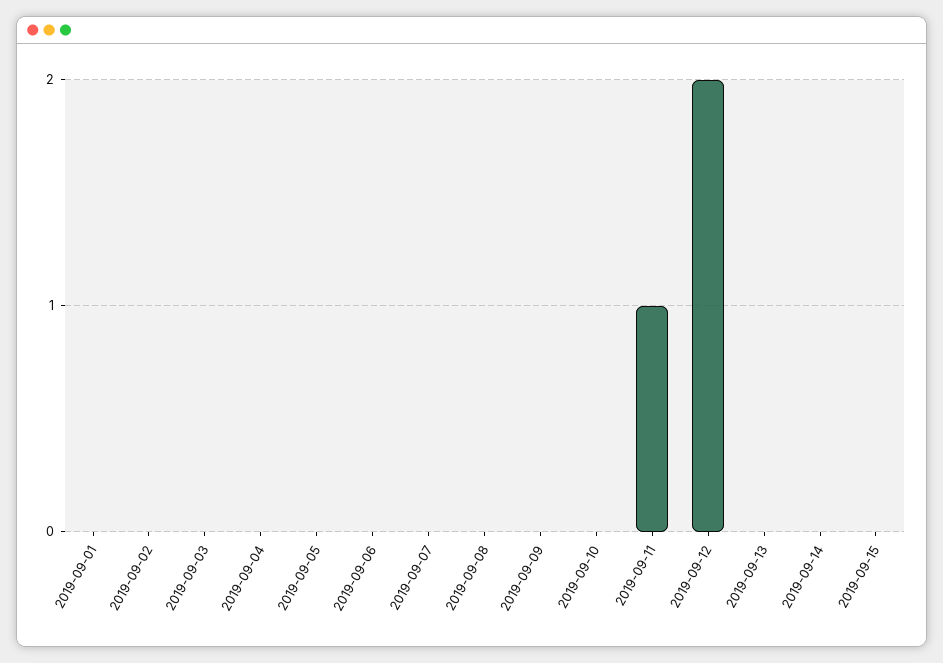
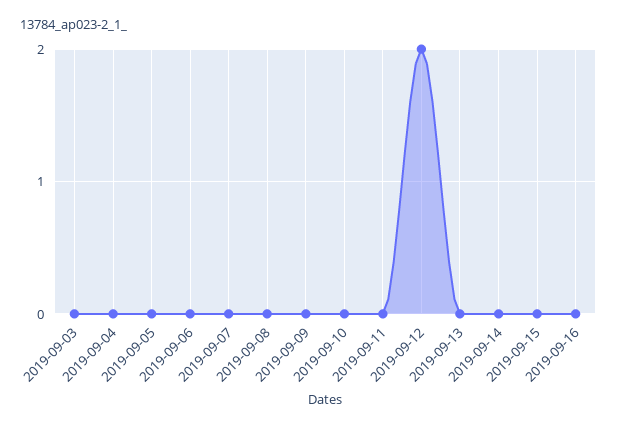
2019-09-01: 0 -> none
2019-09-02: 0 -> none
2019-09-11: 1 -> 0
2019-09-16: none -> 0

